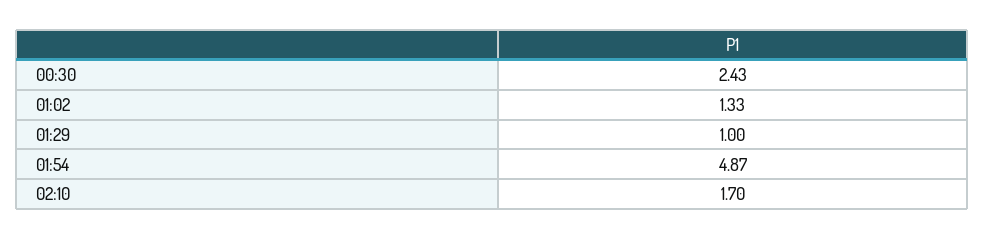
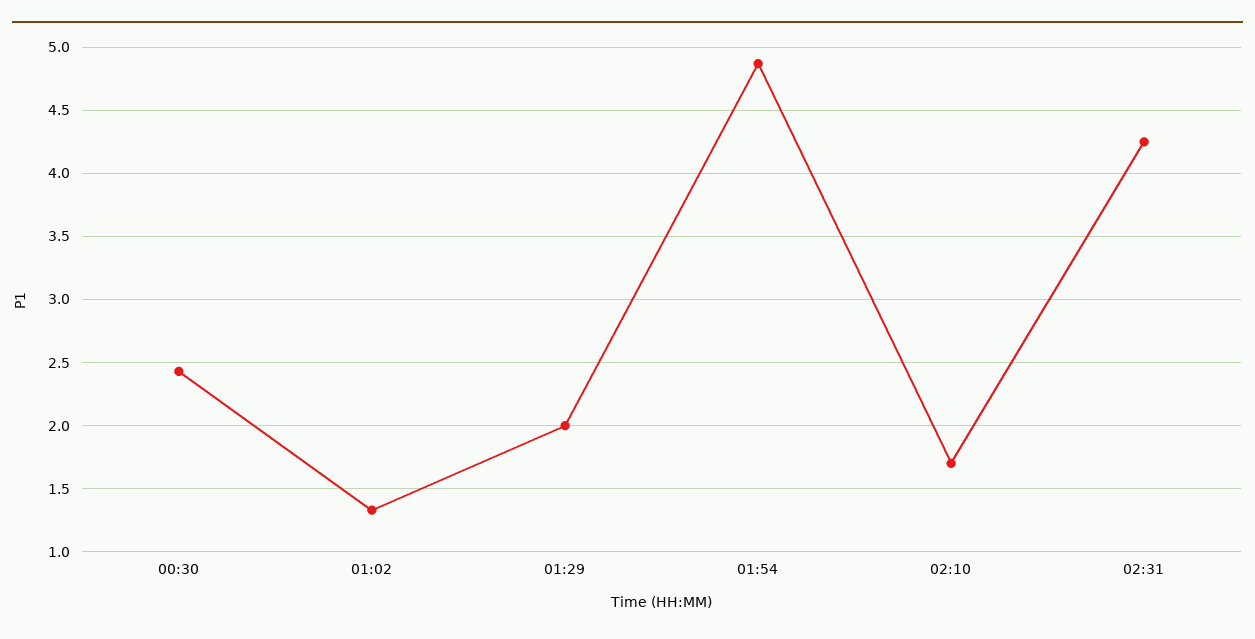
01:29: 1 -> 2
02:31: none -> 4.25

